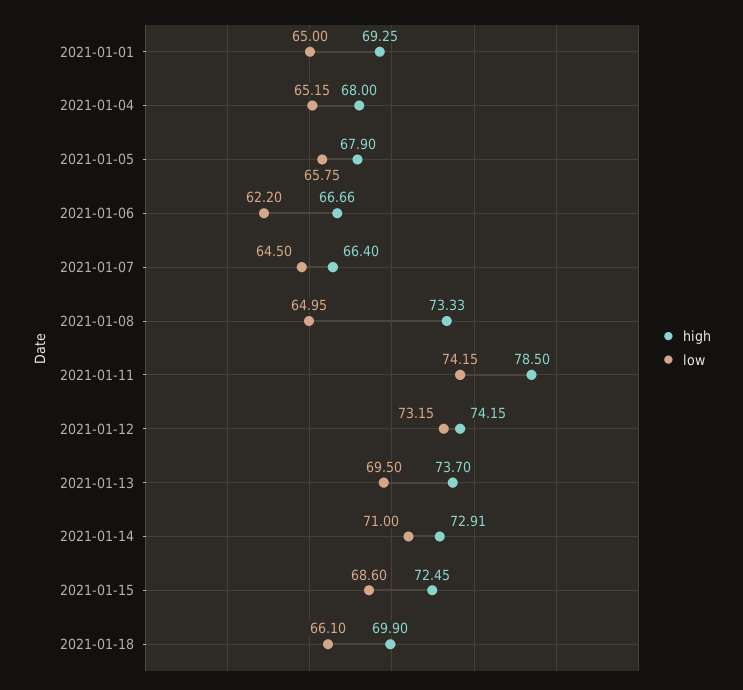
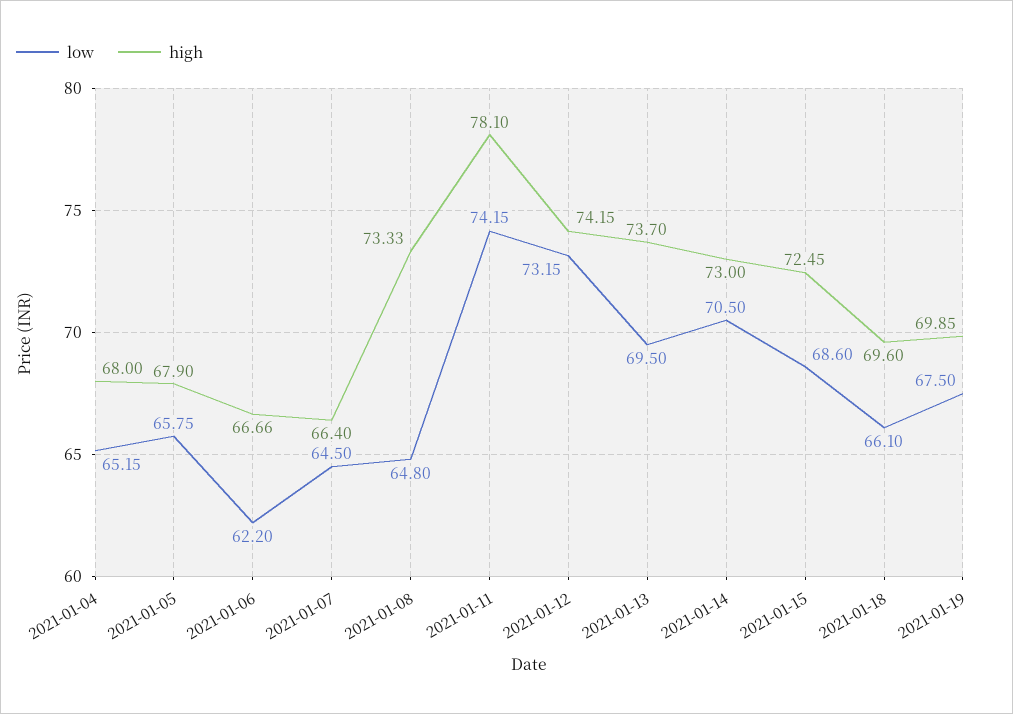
high, 2021-01-01: 69.25 -> none
low, 2021-01-01: 65 -> none
low, 2021-01-08: 64.95 -> 64.8
high, 2021-01-11: 78.5 -> 78.1
high, 2021-01-14: 72.91 -> 73
low, 2021-01-14: 71 -> 70.5
high, 2021-01-18: 69.9 -> 69.6
low, 2021-01-19: none -> 67.5
high, 2021-01-19: none -> 69.85

